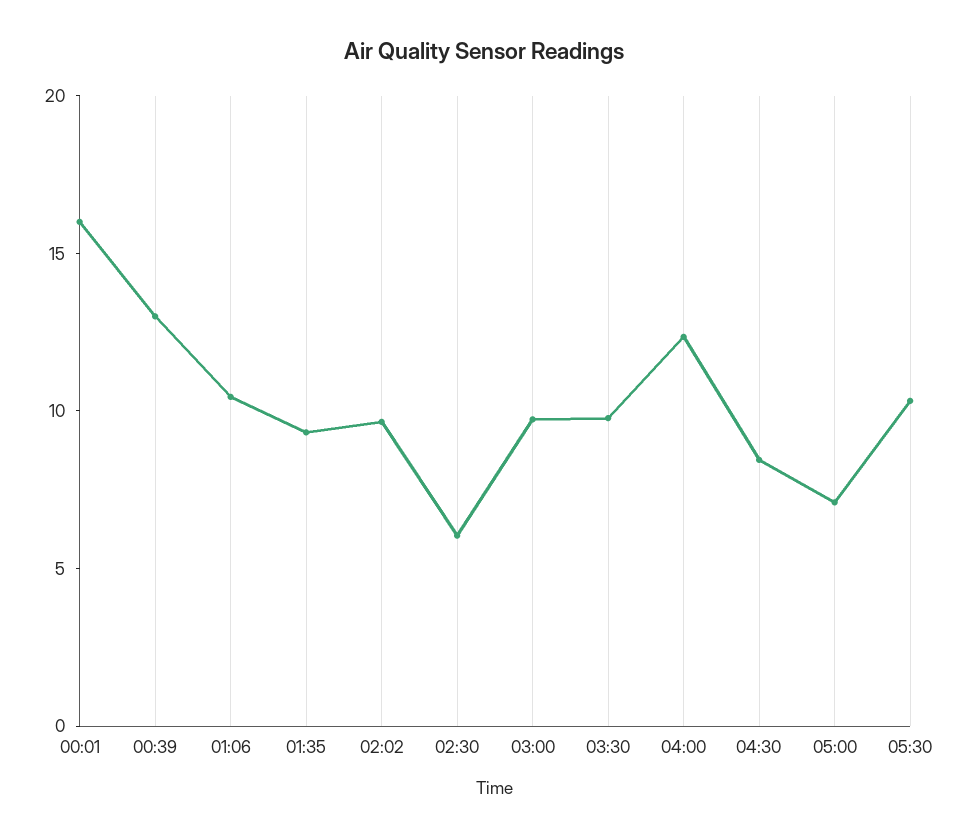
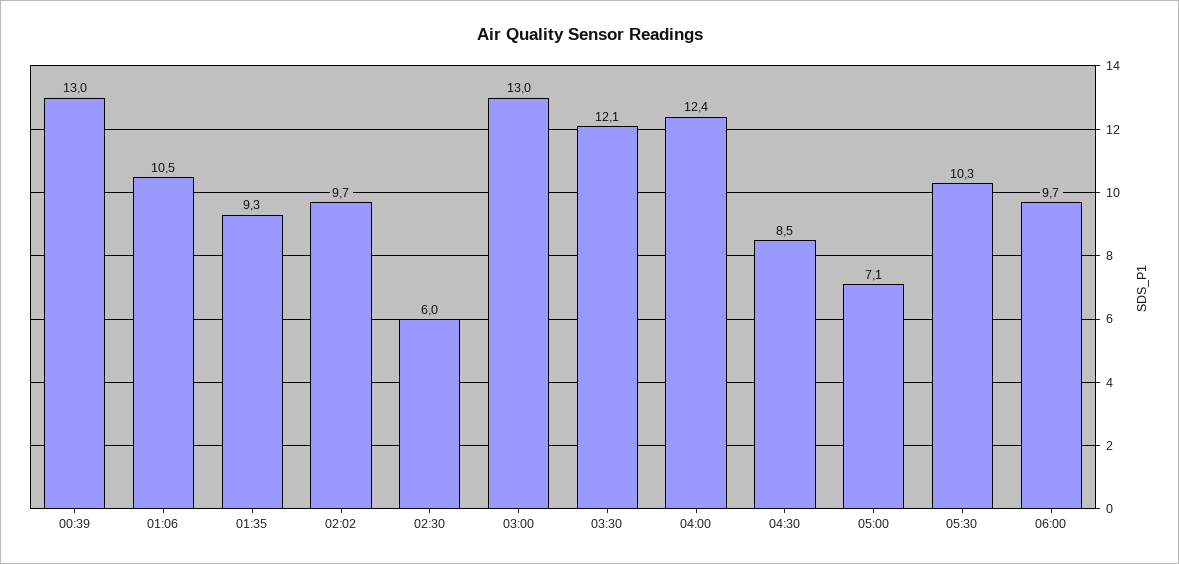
00:01: 16 -> none
03:00: 10 -> 13
03:30: 10 -> 12.1
06:00: none -> 9.7

